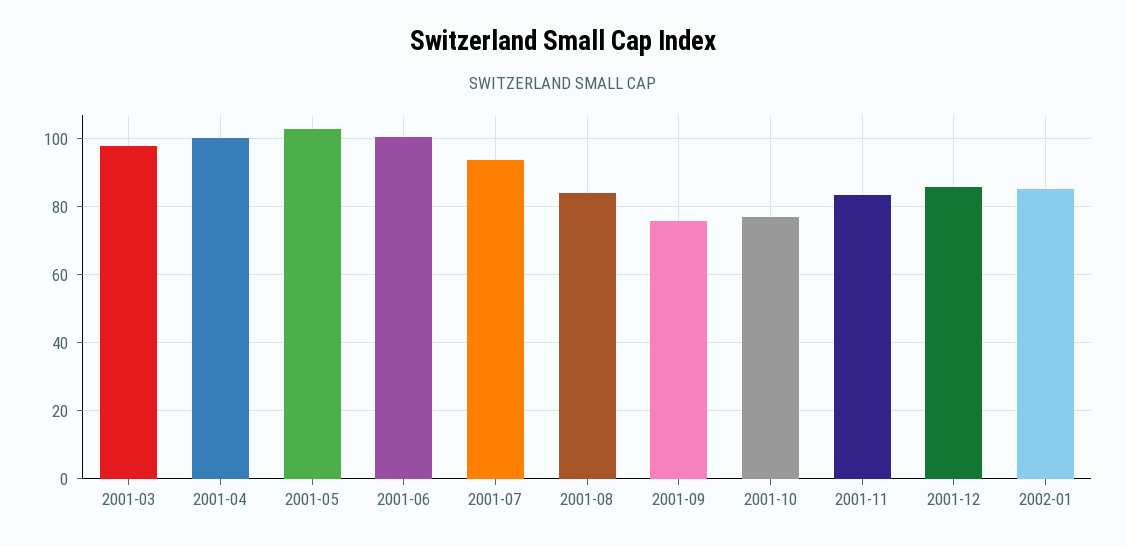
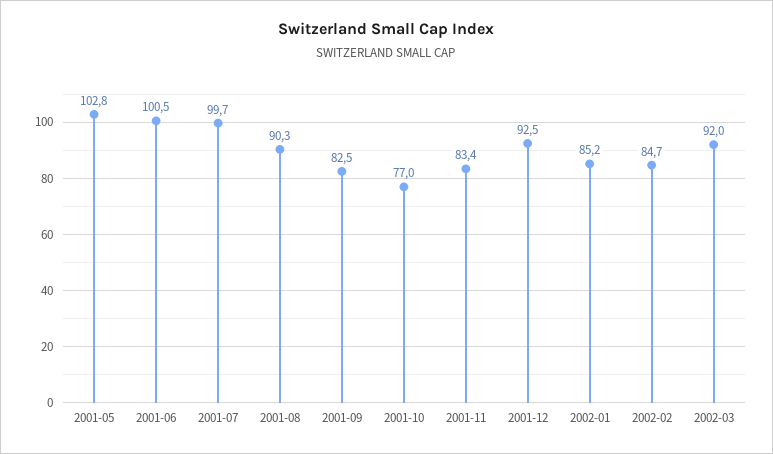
2001-03: 98 -> none
2001-04: 100 -> none
2001-07: 94 -> 99.7
2001-08: 84 -> 90.3
2001-09: 76 -> 82.5
2001-12: 86 -> 92.5
2002-02: none -> 84.7
2002-03: none -> 92

